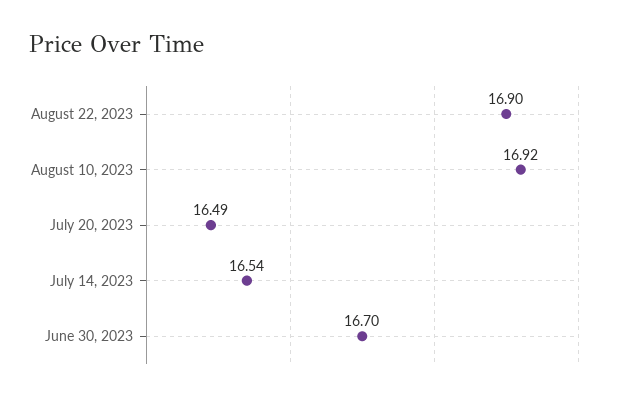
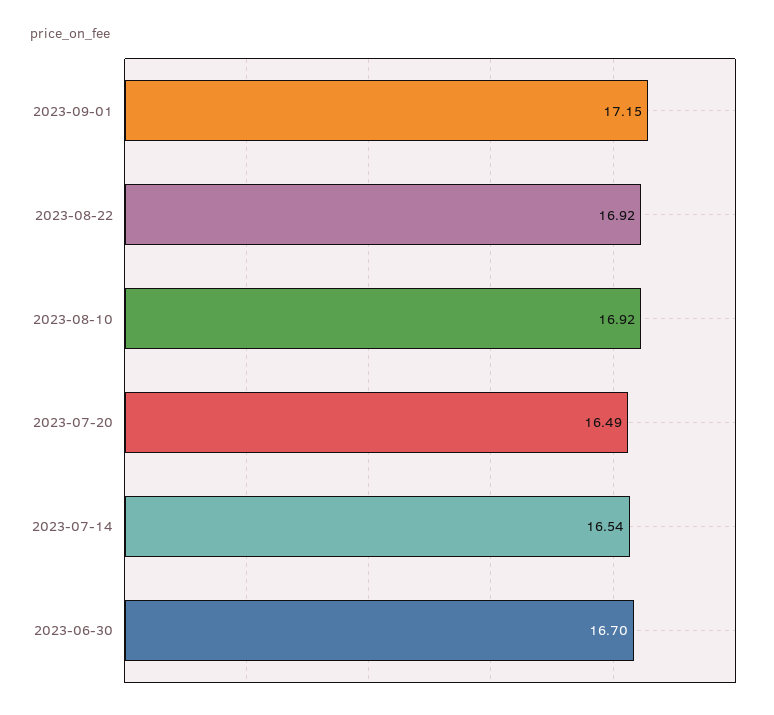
August 22, 2023: 16.9 -> 16.92
2023-09-01: none -> 17.15

